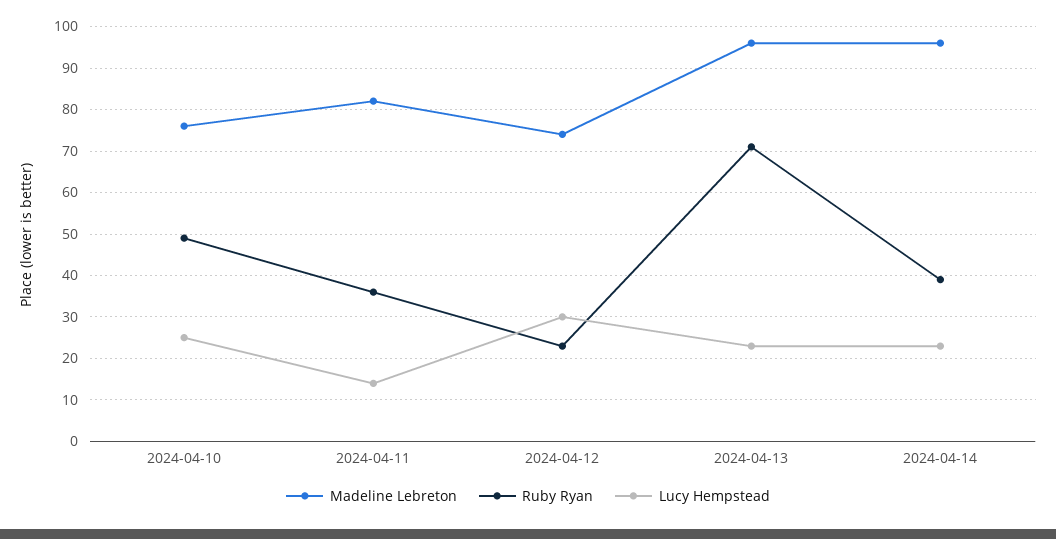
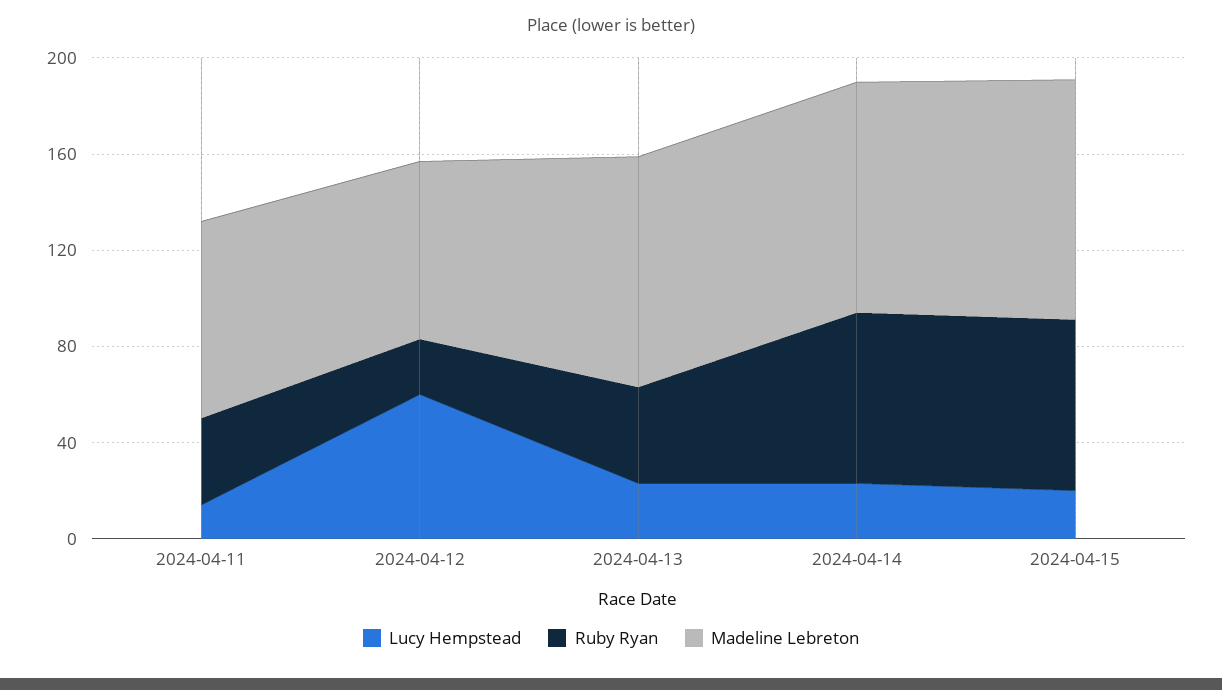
Madeline Lebreton, 2024-04-10: 75 -> none
Ruby Ryan, 2024-04-10: 50 -> none
Lucy Hempstead, 2024-04-10: 25 -> none
Lucy Hempstead, 2024-04-12: 30 -> 60
Ruby Ryan, 2024-04-13: 70 -> 40
Ruby Ryan, 2024-04-14: 40 -> 70
Lucy Hempstead, 2024-04-15: none -> 20
Ruby Ryan, 2024-04-15: none -> 70
Madeline Lebreton, 2024-04-15: none -> 100

